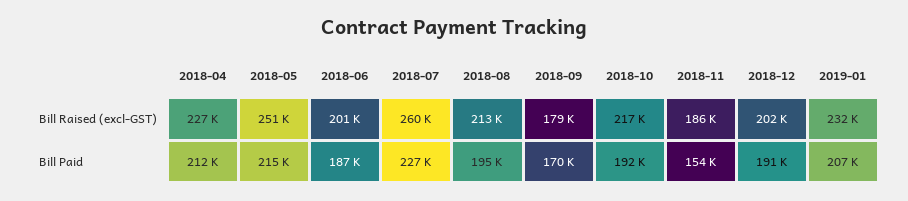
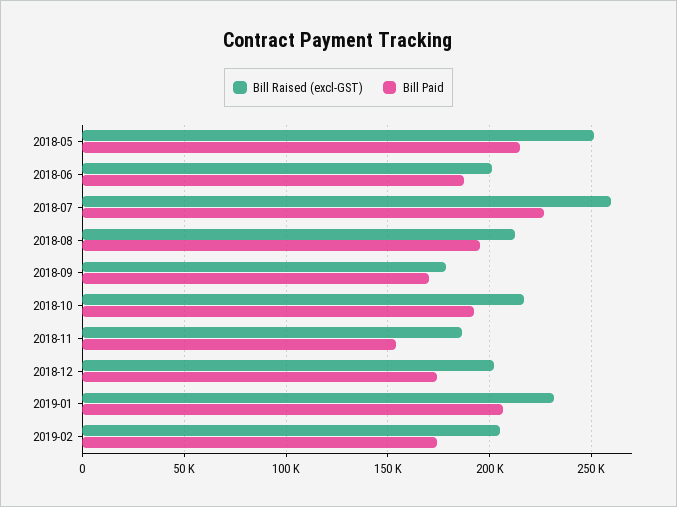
Bill Raised (excl-GST), 2018-04: 227000 -> none
Bill Paid, 2018-04: 212000 -> none
Bill Paid, 2018-12: 191000 -> 175000
Bill Raised (excl-GST), 2019-02: none -> 205000
Bill Paid, 2019-02: none -> 175000

